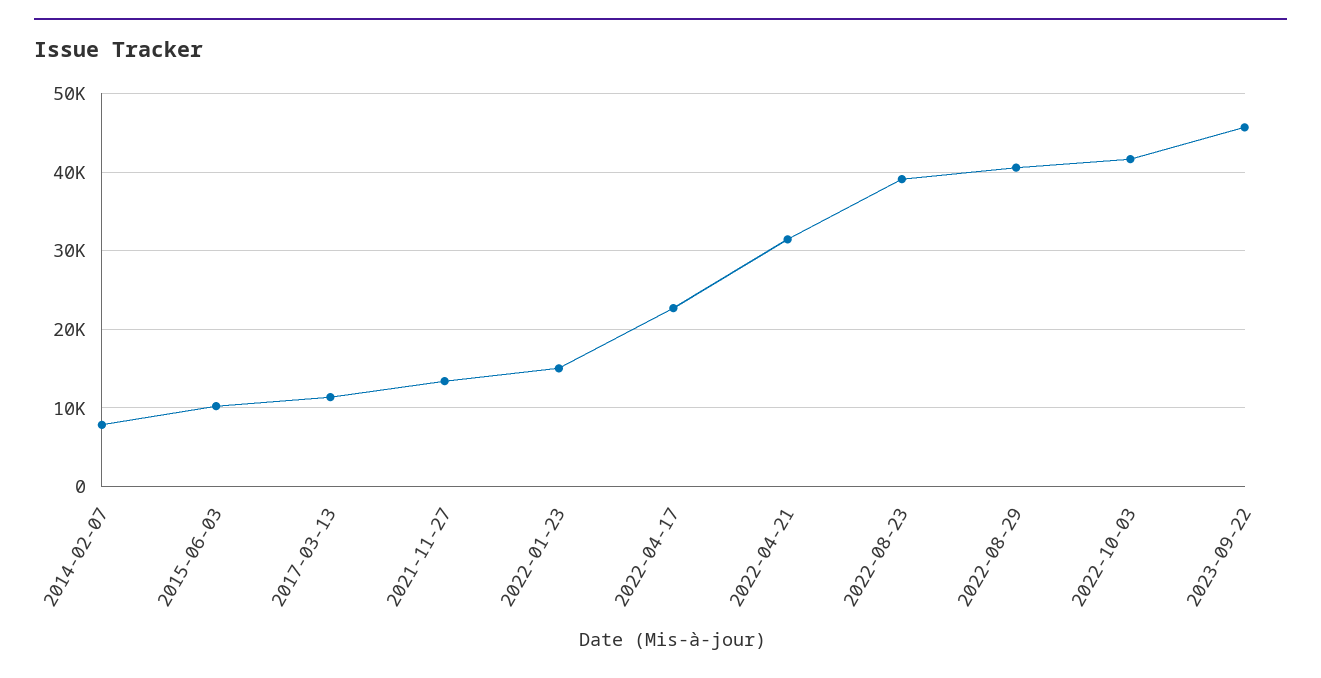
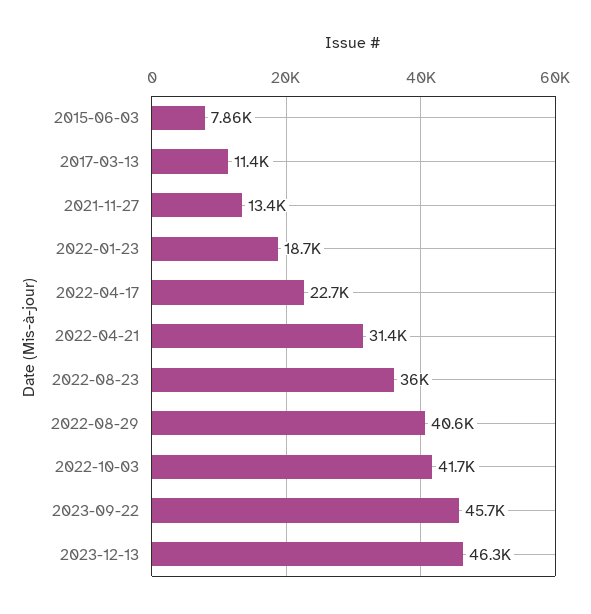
2014-02-07: 8000 -> none
2015-06-03: 10000 -> 7860
2022-01-23: 15000 -> 18700
2022-08-23: 39000 -> 36000
2023-12-13: none -> 46300

